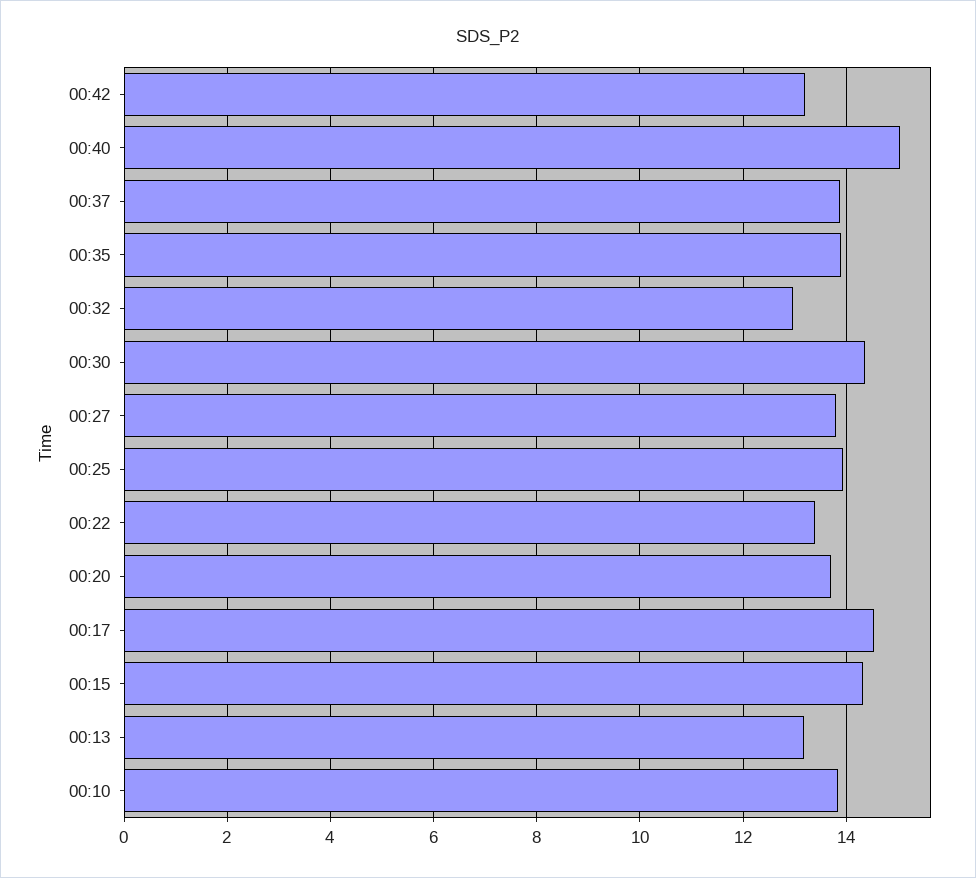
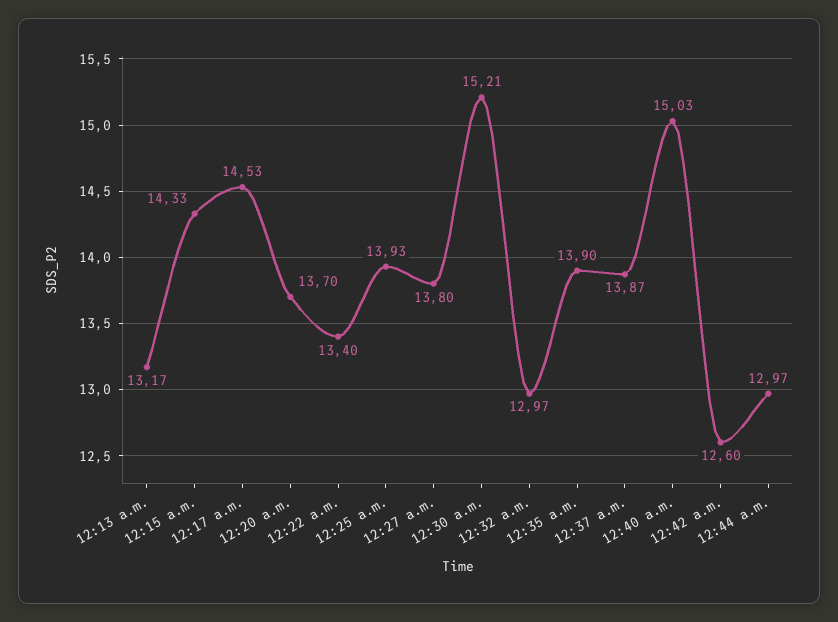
00:42: 13.2 -> 12.6
00:30: 14.4 -> 15.21
00:10: 13.8 -> none
12:44 a.m.: none -> 12.97

